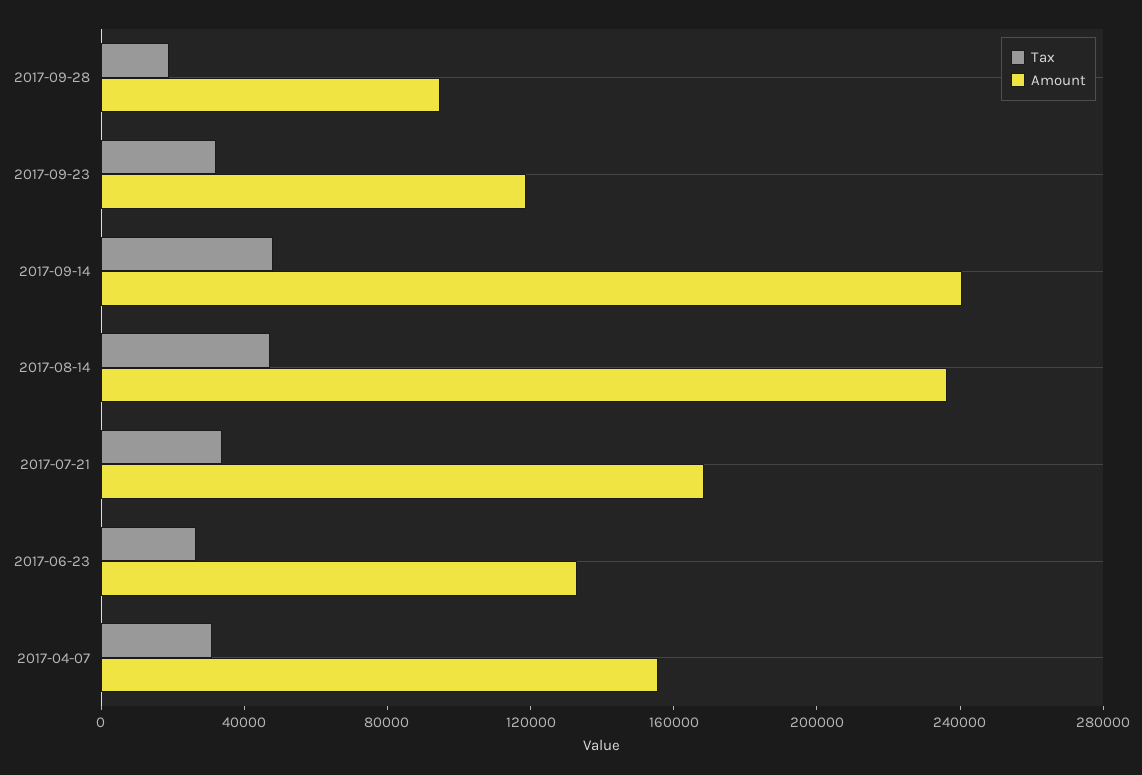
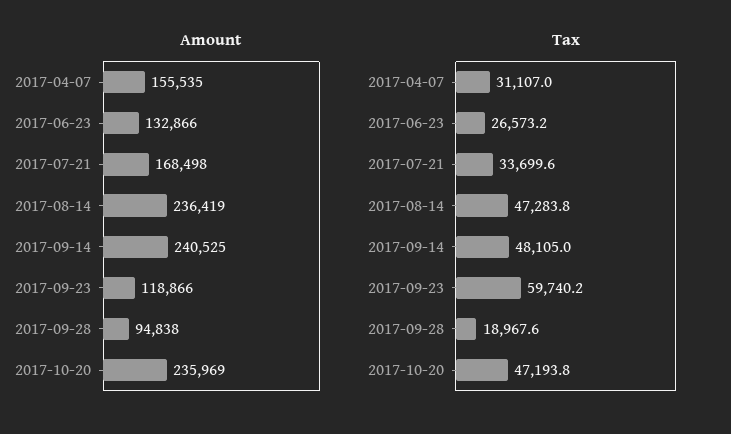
Tax, 2017-09-23: 30000 -> 59740.2
Amount, 2017-10-20: none -> 235969
Tax, 2017-10-20: none -> 47193.8

